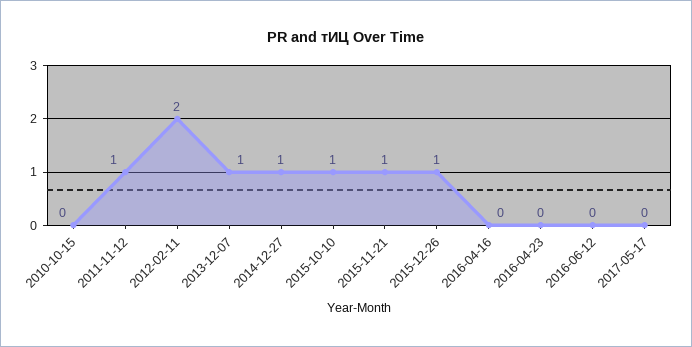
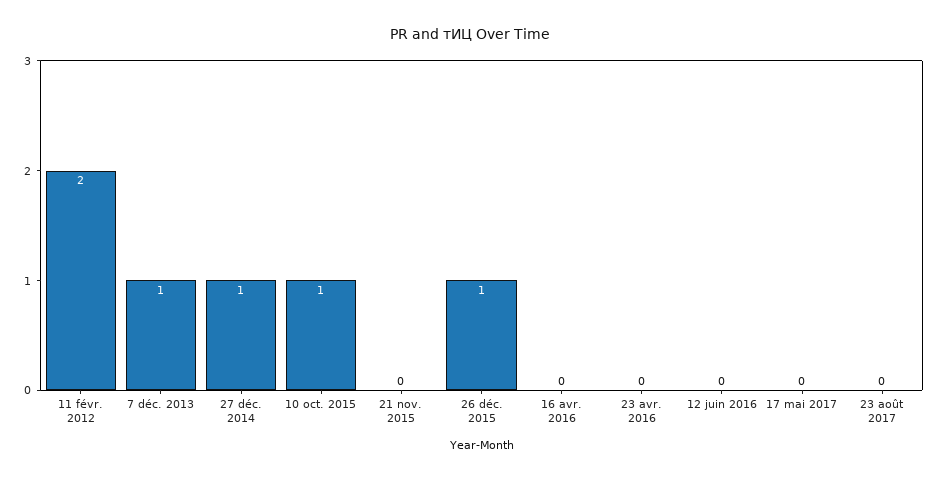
2010-10-15: 0 -> none
2011-11-12: 1 -> none
2015-11-21: 1 -> 0
23 août 2017: none -> 0

